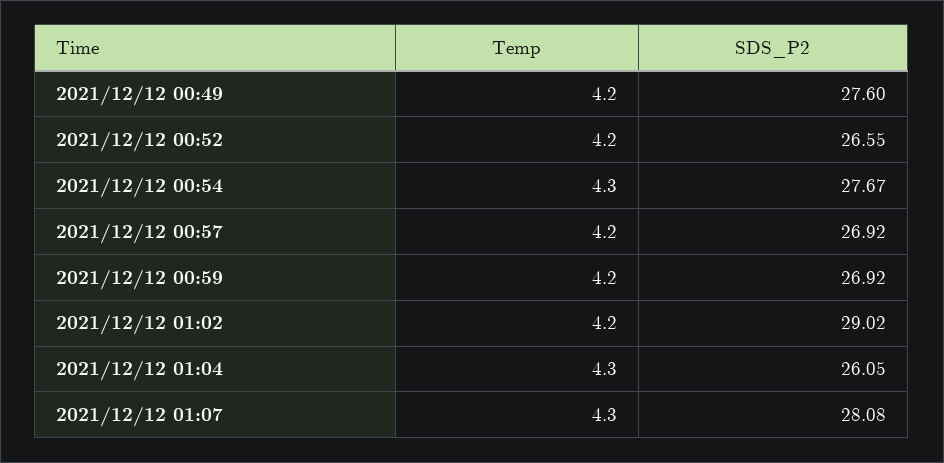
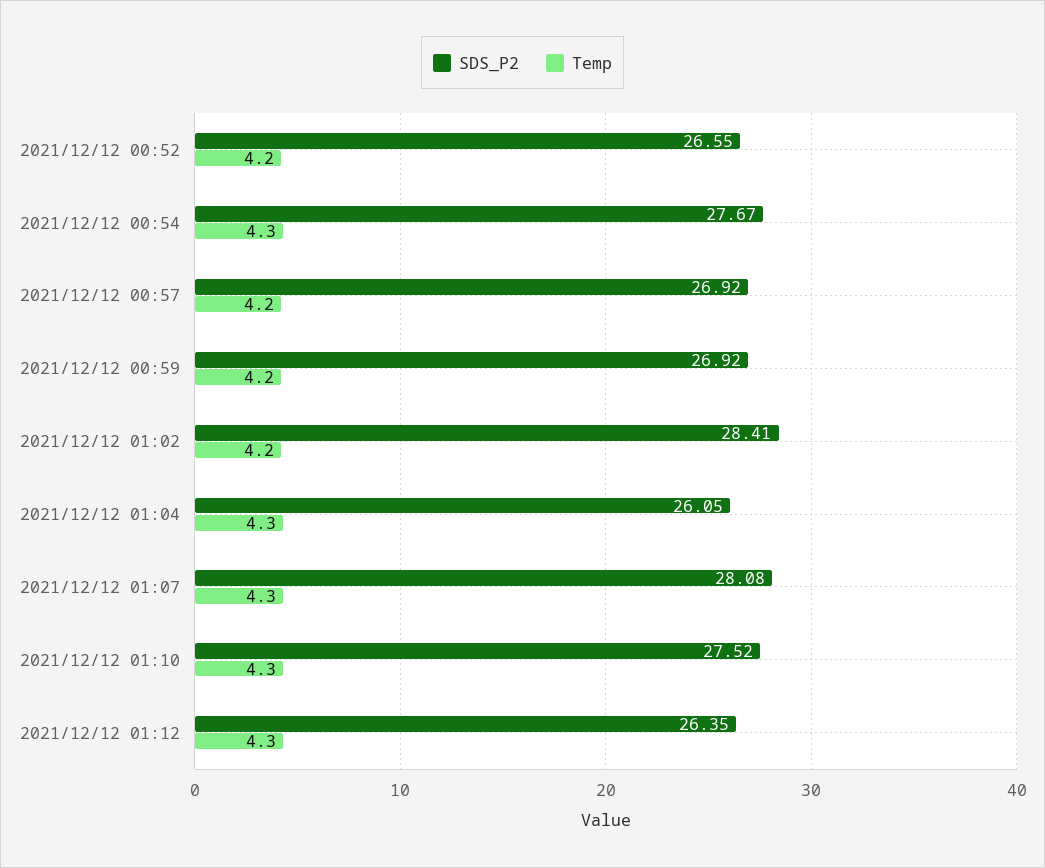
Temp, 2021/12/12 00:49: 4.2 -> none
SDS_P2, 2021/12/12 00:49: 27.6 -> none
SDS_P2, 2021/12/12 01:02: 29.02 -> 28.41
SDS_P2, 2021/12/12 01:10: none -> 27.52
Temp, 2021/12/12 01:10: none -> 4.3
SDS_P2, 2021/12/12 01:12: none -> 26.35
Temp, 2021/12/12 01:12: none -> 4.3

